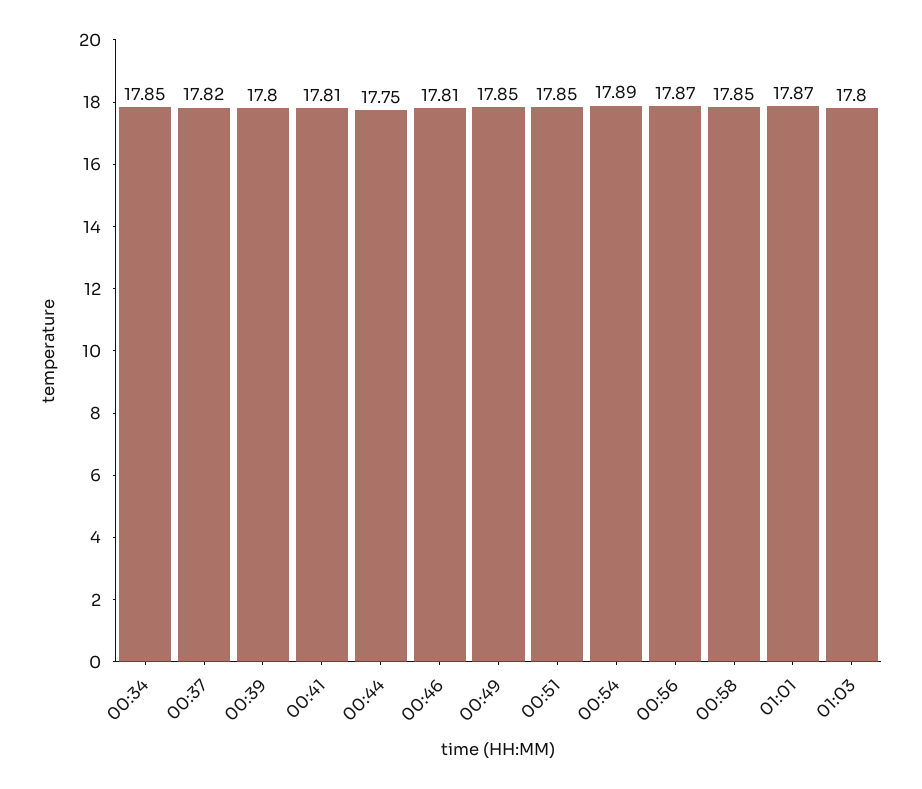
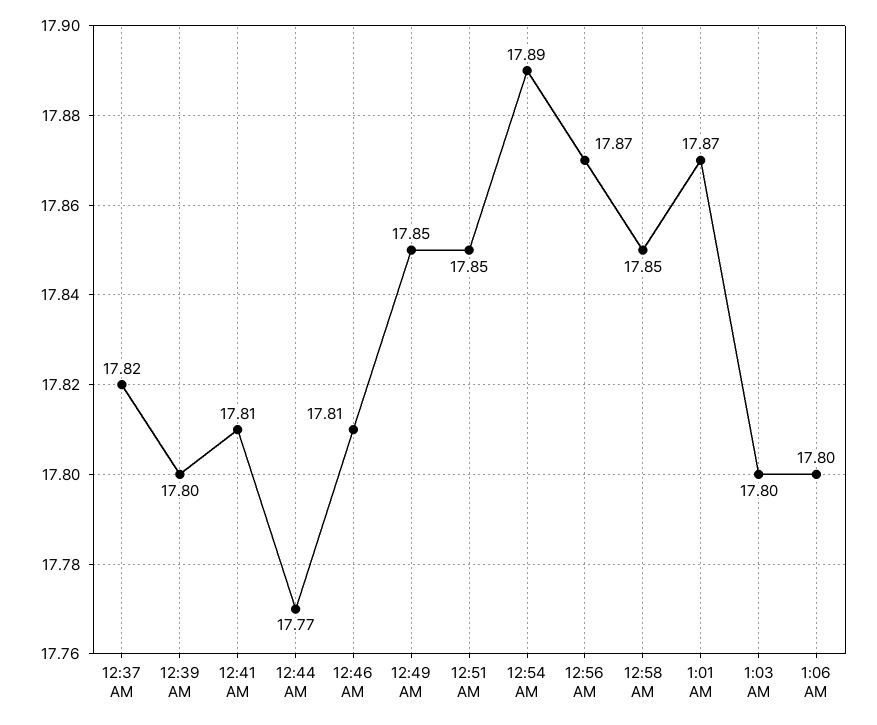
00:34: 17.85 -> none
00:44: 17.75 -> 17.77
1:06 AM: none -> 17.8

